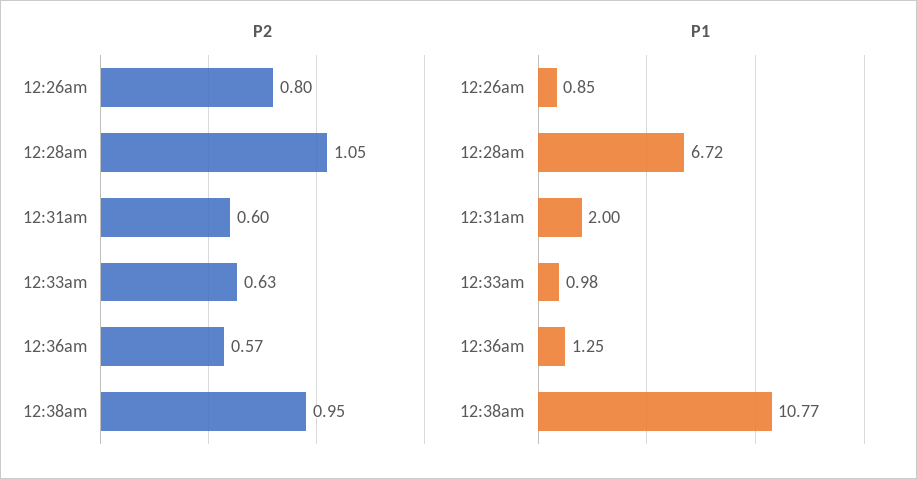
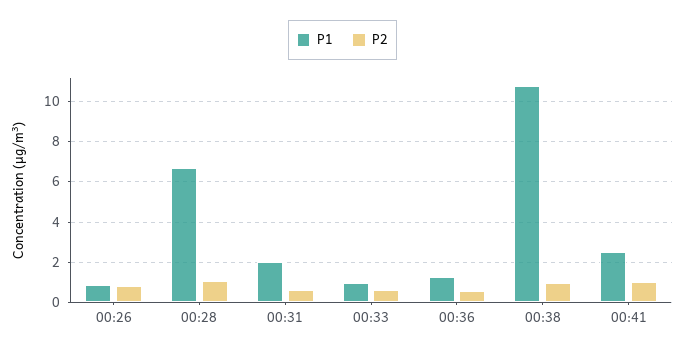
P1, 00:41: none -> 2.5
P2, 00:41: none -> 1

